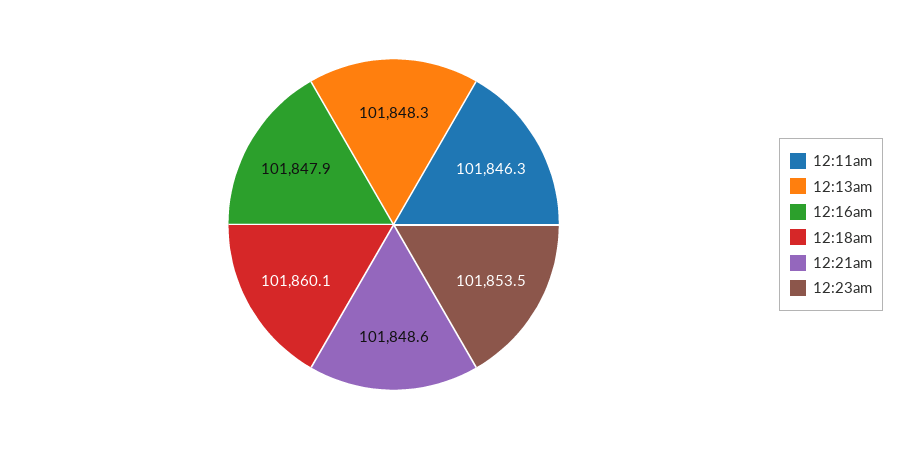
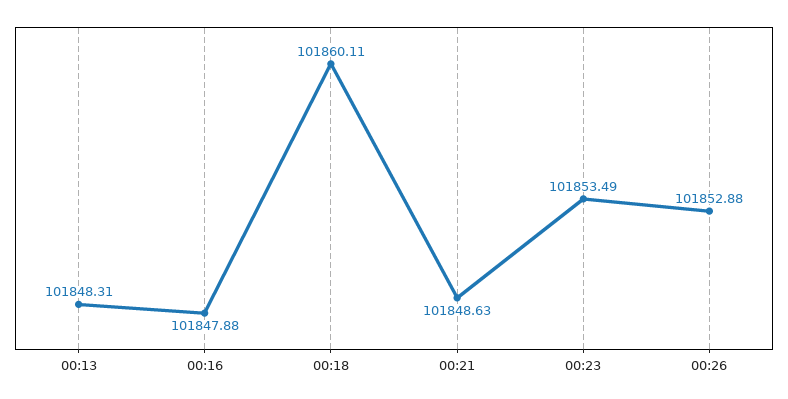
12:11am: 101846.3 -> none
00:26: none -> 101852.88

